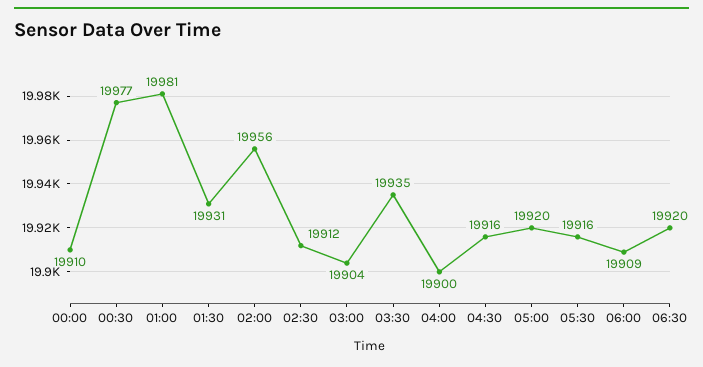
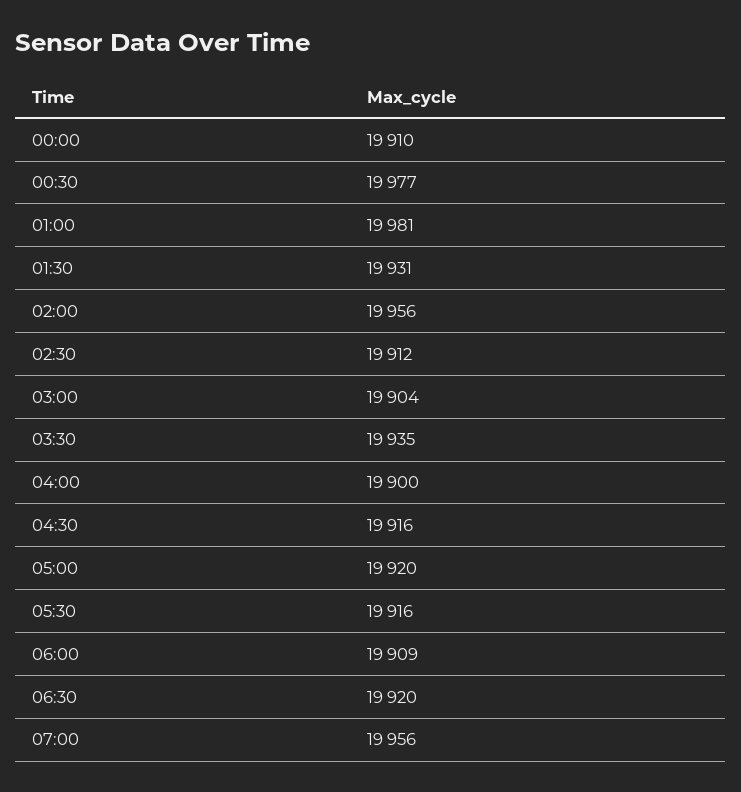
07:00: none -> 19956

